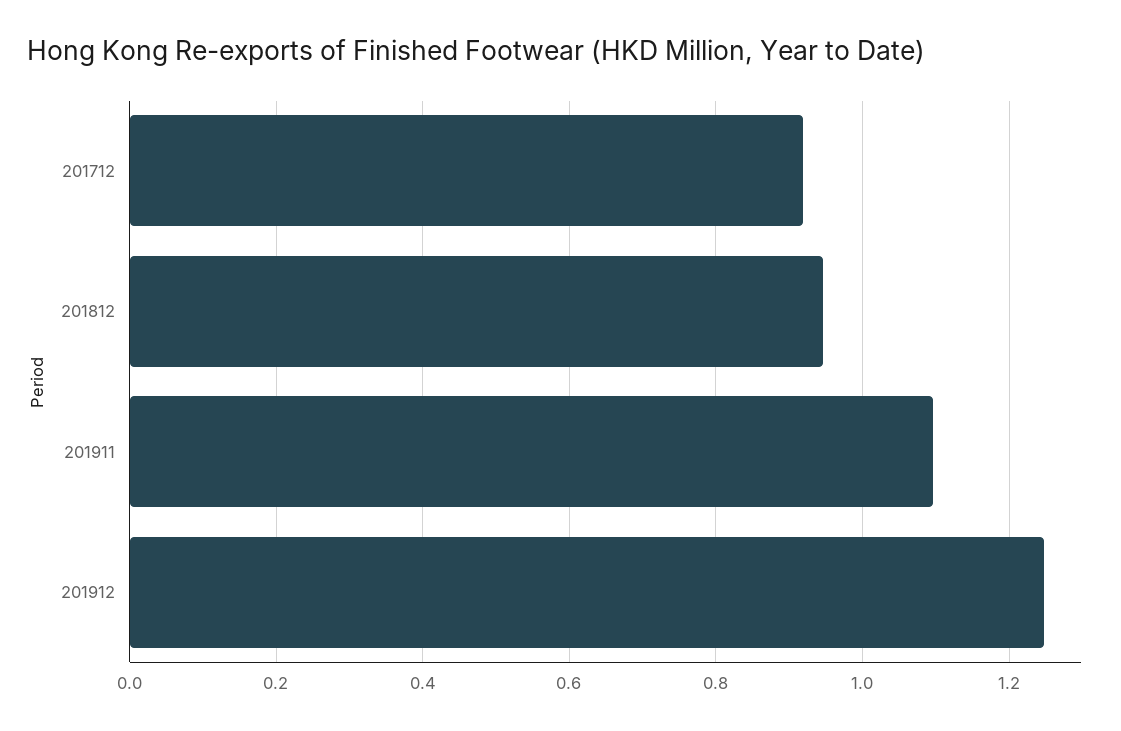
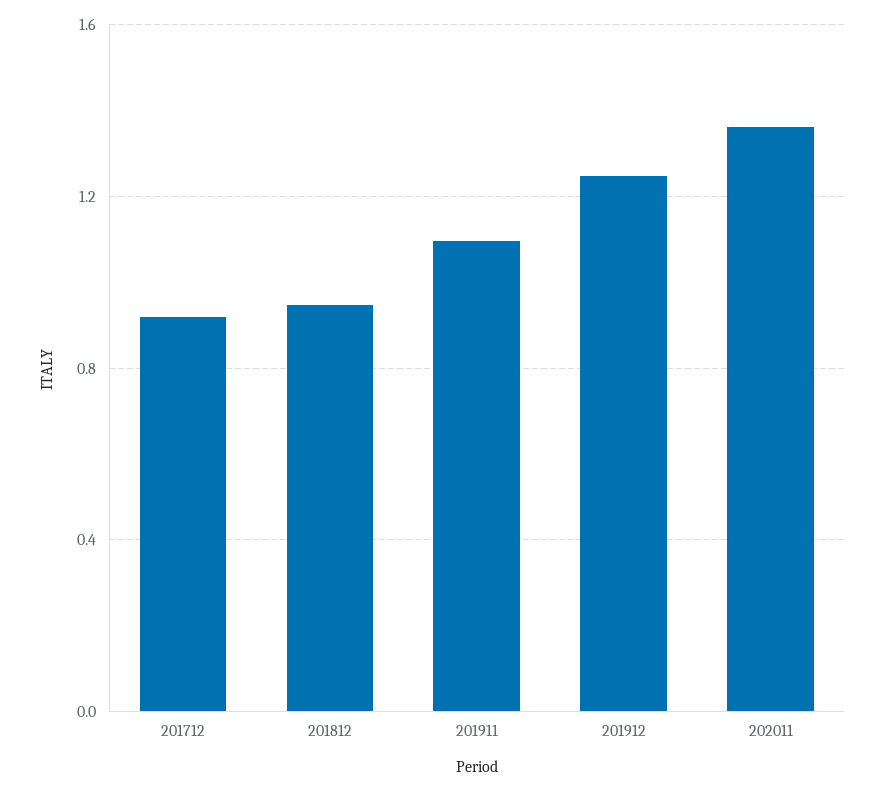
202011: none -> 1.35

